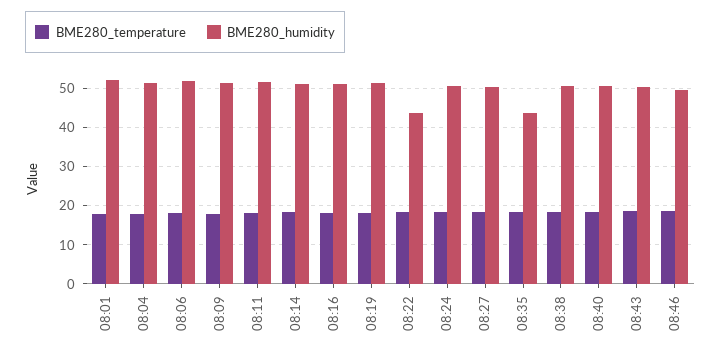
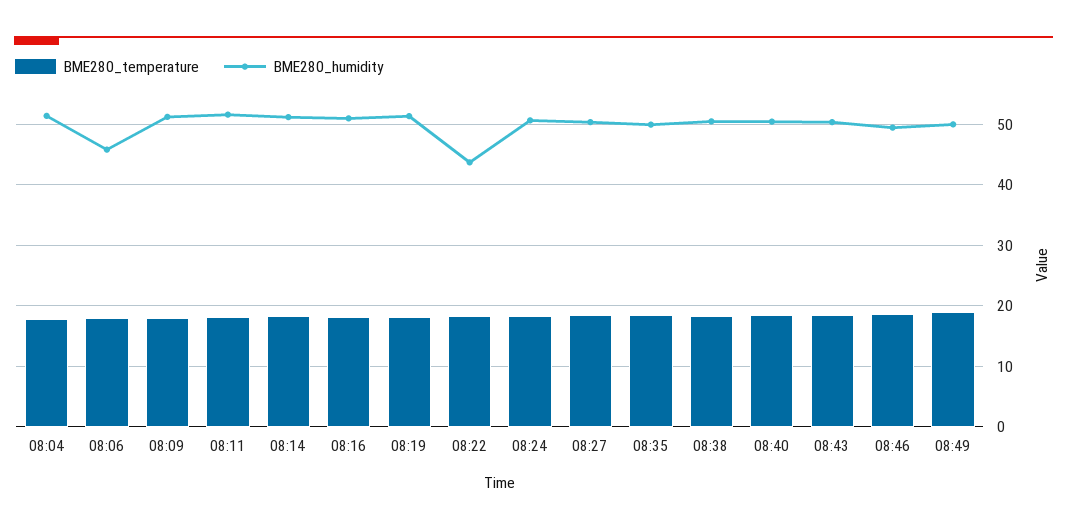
BME280_temperature, 08:01: 18 -> none
BME280_humidity, 08:01: 52 -> none
BME280_humidity, 08:06: 52 -> 46
BME280_humidity, 08:35: 44 -> 50
BME280_temperature, 08:49: none -> 19
BME280_humidity, 08:49: none -> 50

